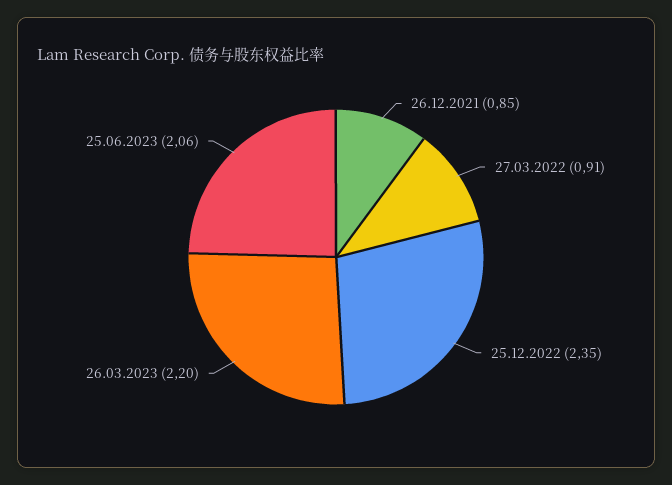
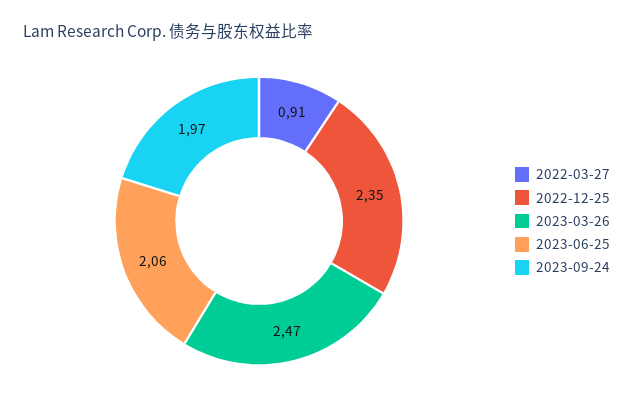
26.12.2021: 0.85 -> none
26.03.2023: 2.2 -> 2.47
2023-09-24: none -> 1.97

